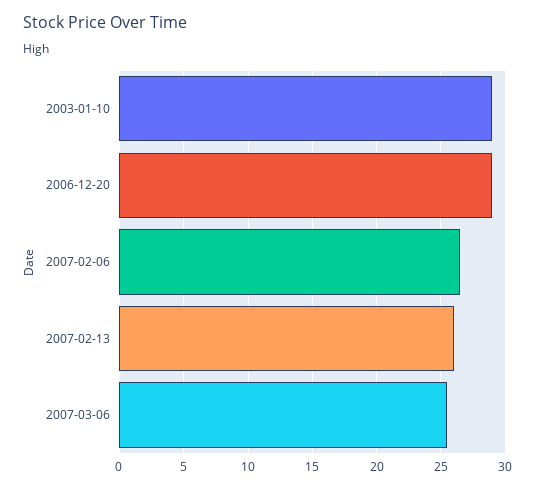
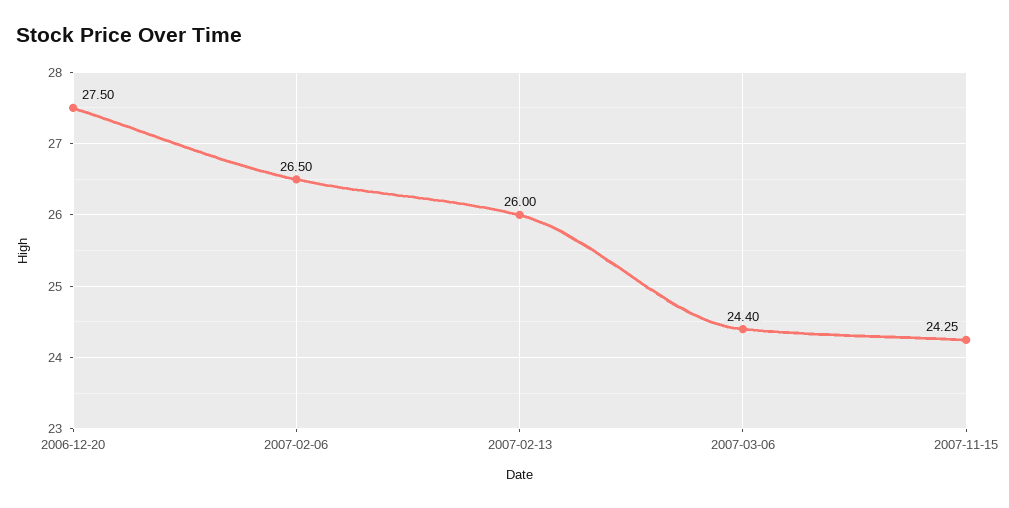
2003-01-10: 29 -> none
2006-12-20: 29 -> 27.5
2007-03-06: 25.5 -> 24.4
2007-11-15: none -> 24.25

